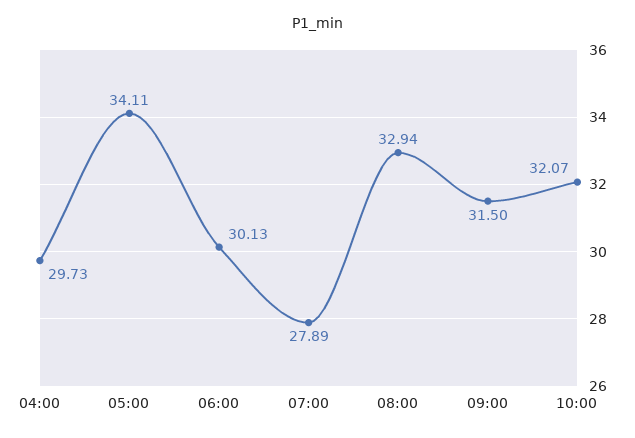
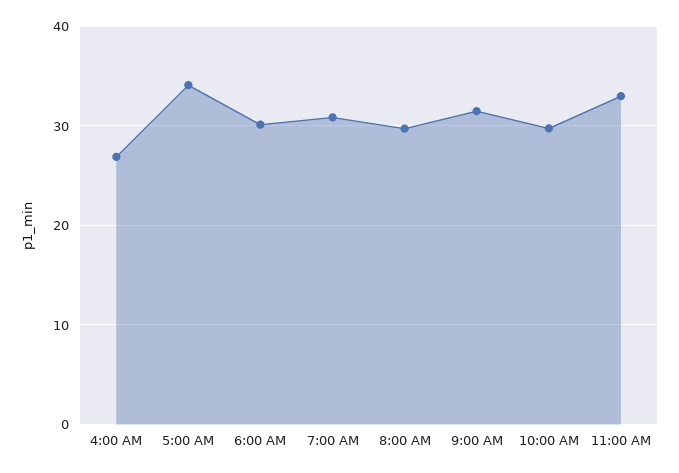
04:00: 29.73 -> 27
07:00: 27.89 -> 31
08:00: 32.94 -> 30
10:00: 32.07 -> 30
11:00 AM: none -> 33

